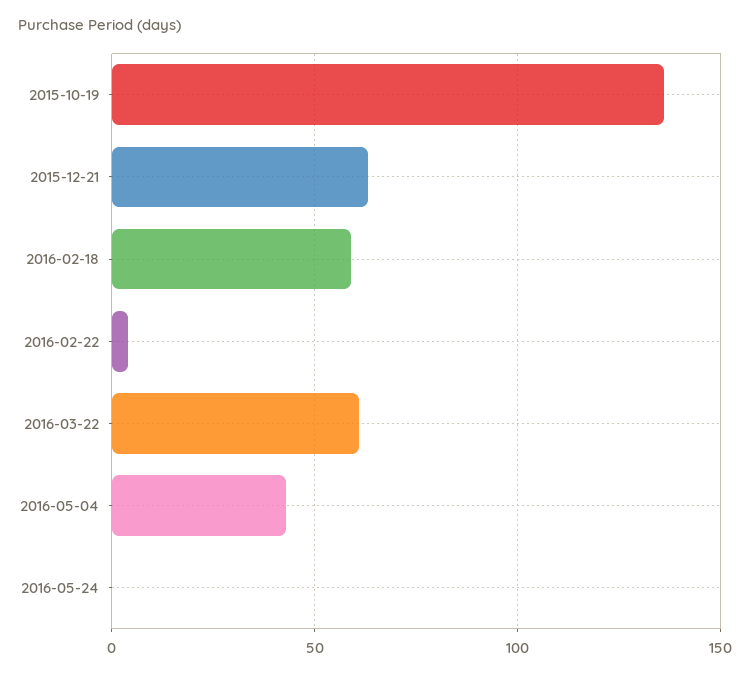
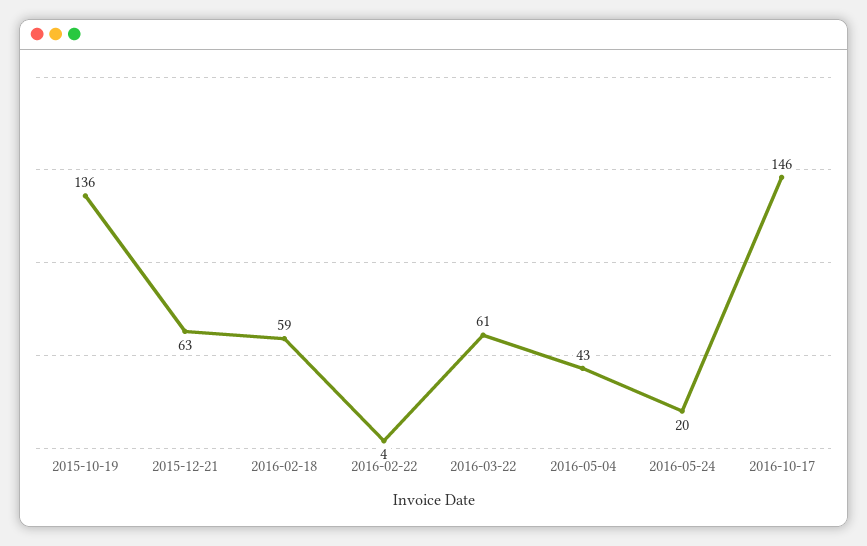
2016-05-24: 0 -> 20
2016-10-17: none -> 146

